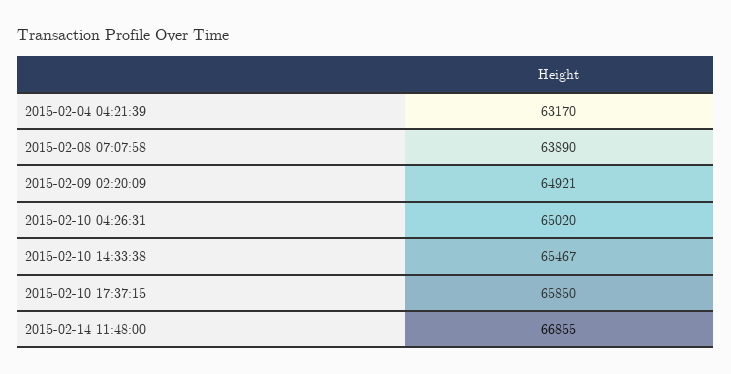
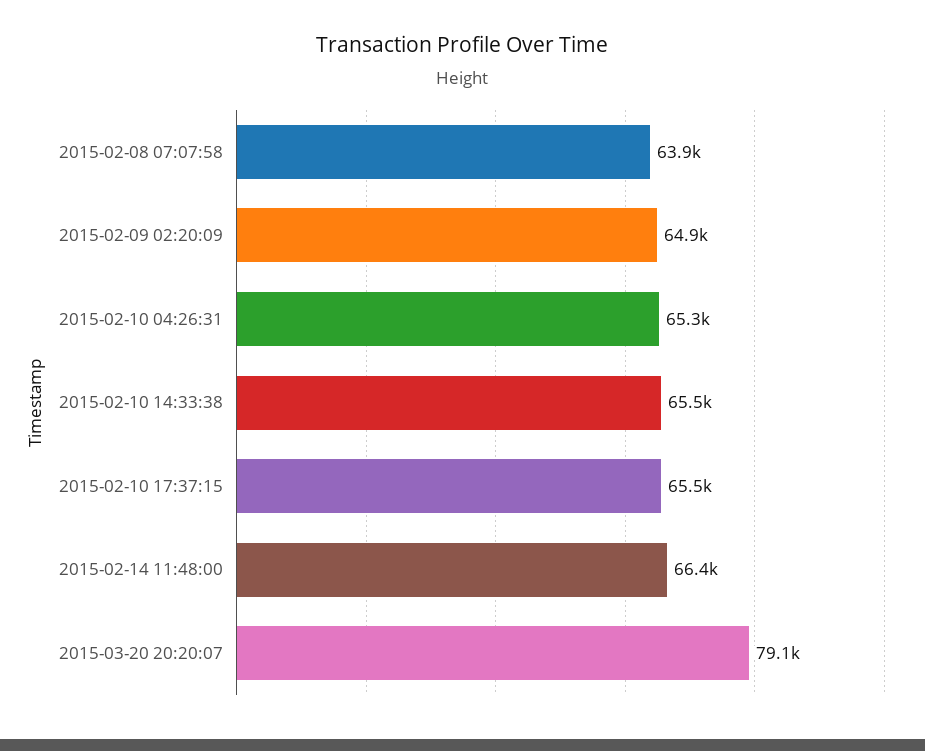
2015-02-04 04:21:39: 63170 -> none
2015-02-10 04:26:31: 65020 -> 65300
2015-02-10 17:37:15: 65850 -> 65500
2015-02-14 11:48:00: 66855 -> 66400
2015-03-20 20:20:07: none -> 79100

